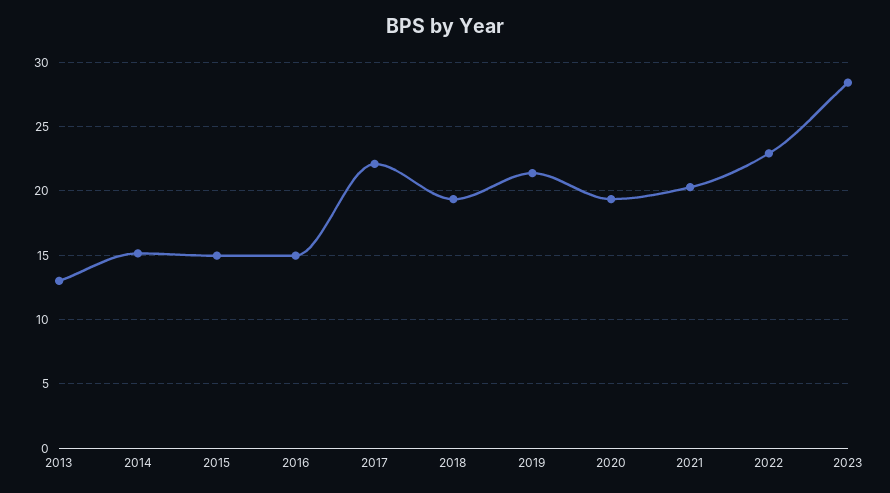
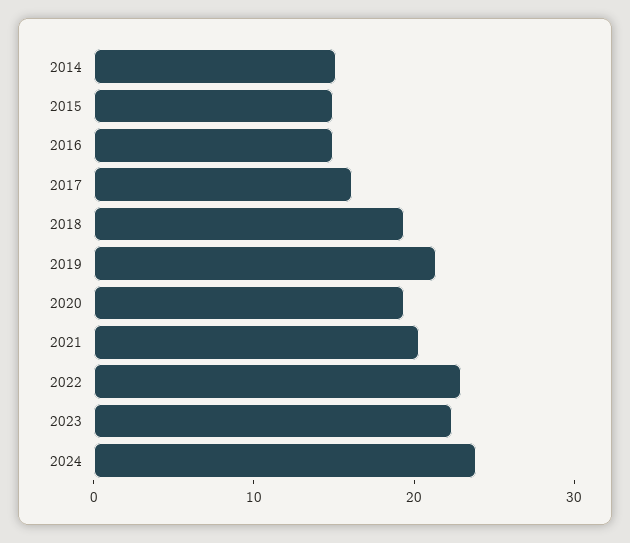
2013: 13 -> none
2017: 22 -> 16
2023: 28.5 -> 22
2024: none -> 24

